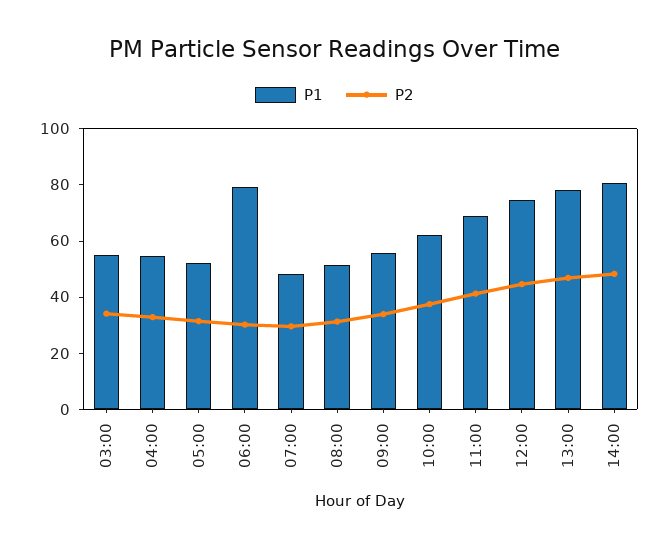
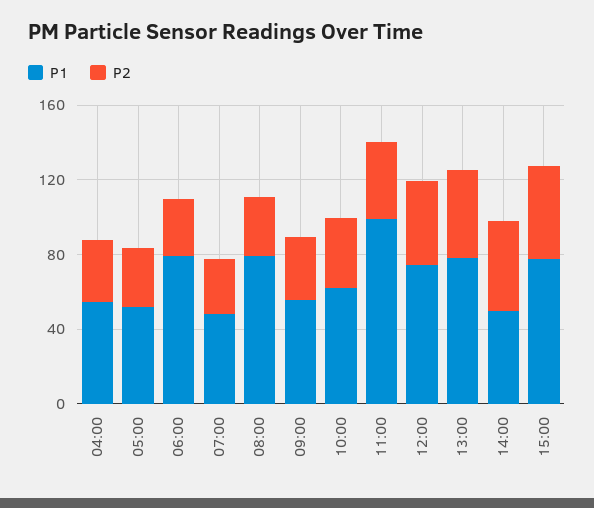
P1, 03:00: 55 -> none
P2, 03:00: 35 -> none
P1, 08:00: 50 -> 80
P1, 11:00: 70 -> 100
P1, 14:00: 80 -> 50
P1, 15:00: none -> 80
P2, 15:00: none -> 50

